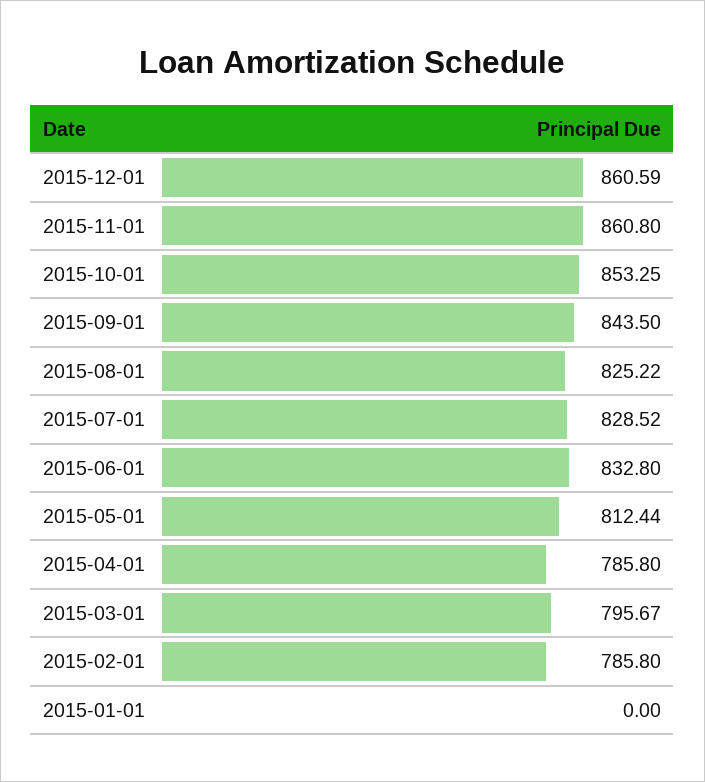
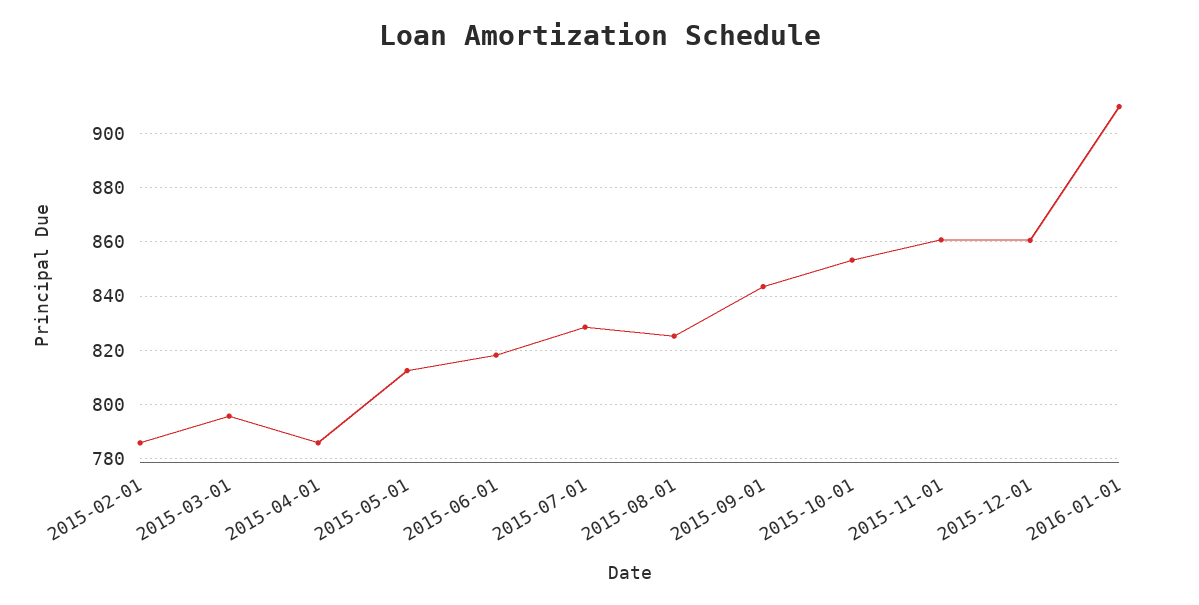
2015-06-01: 832.8 -> 817.5
2015-01-01: 0 -> none
2016-01-01: none -> 910

